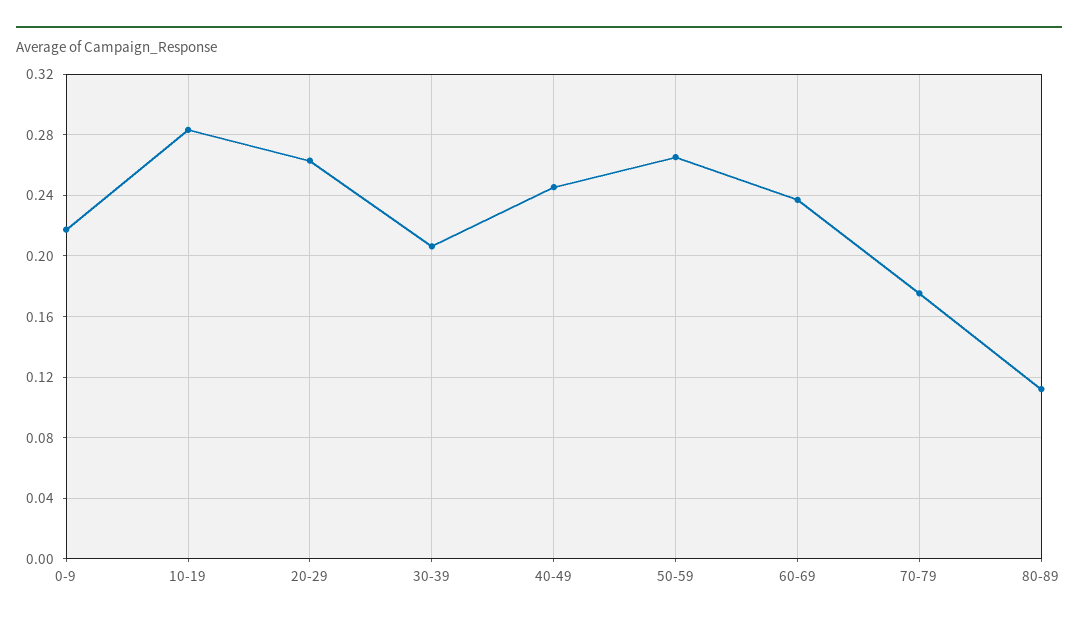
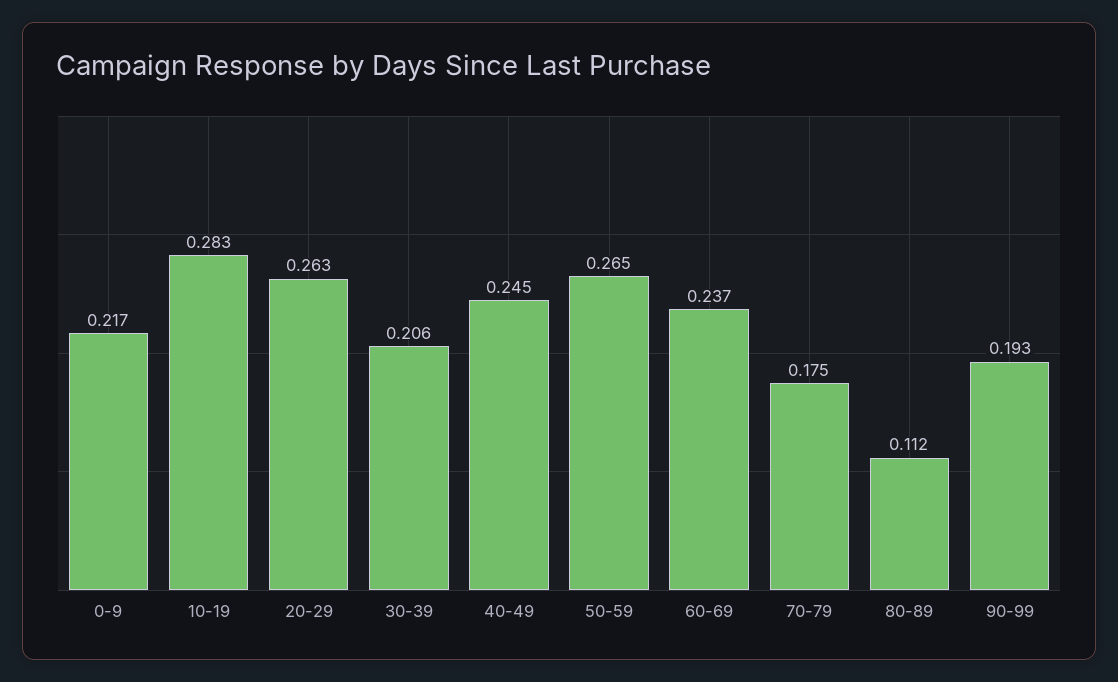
90-99: none -> 0.193

